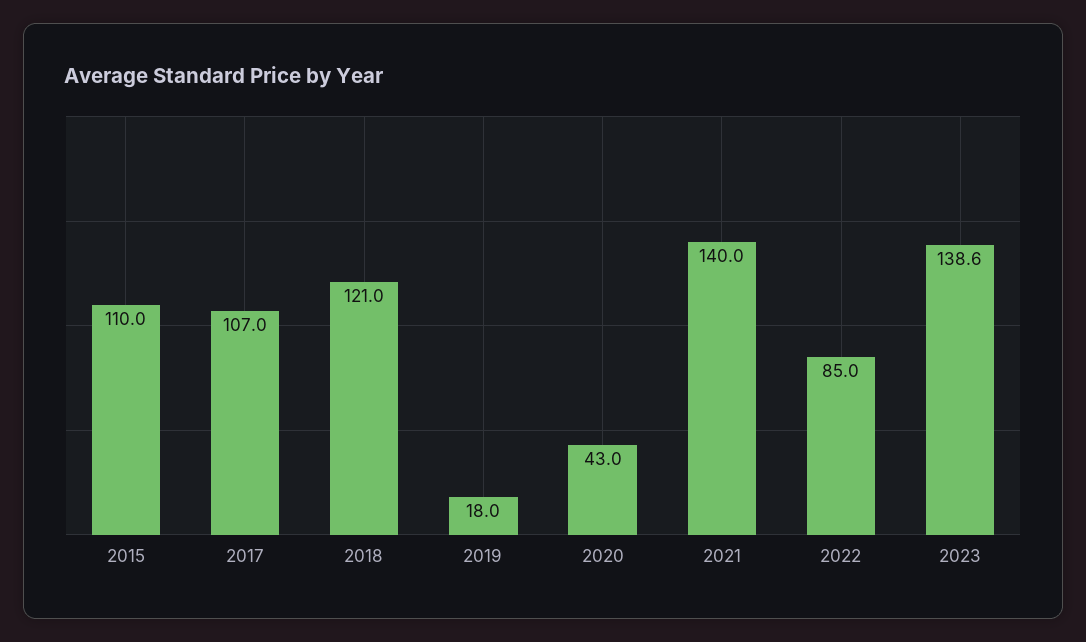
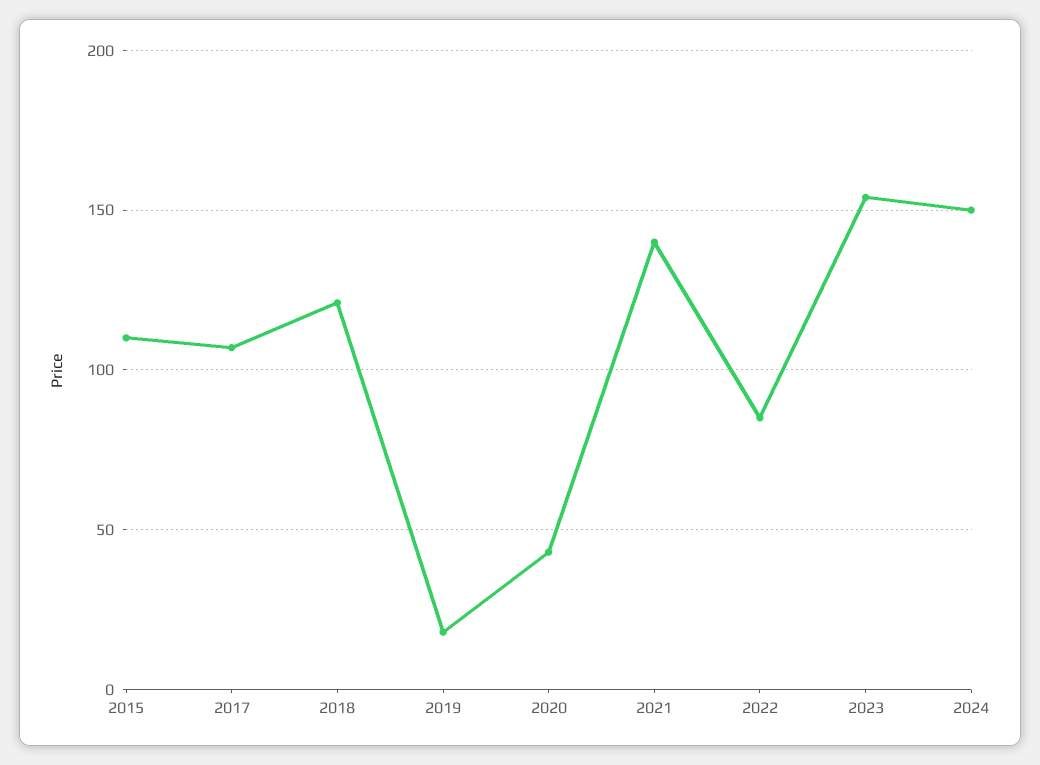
2023: 138.6 -> 155
2024: none -> 150

